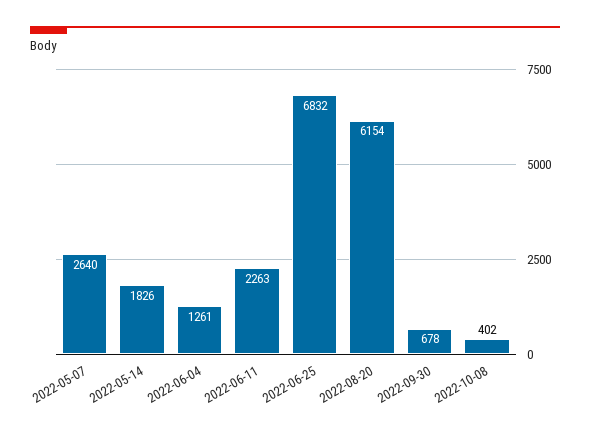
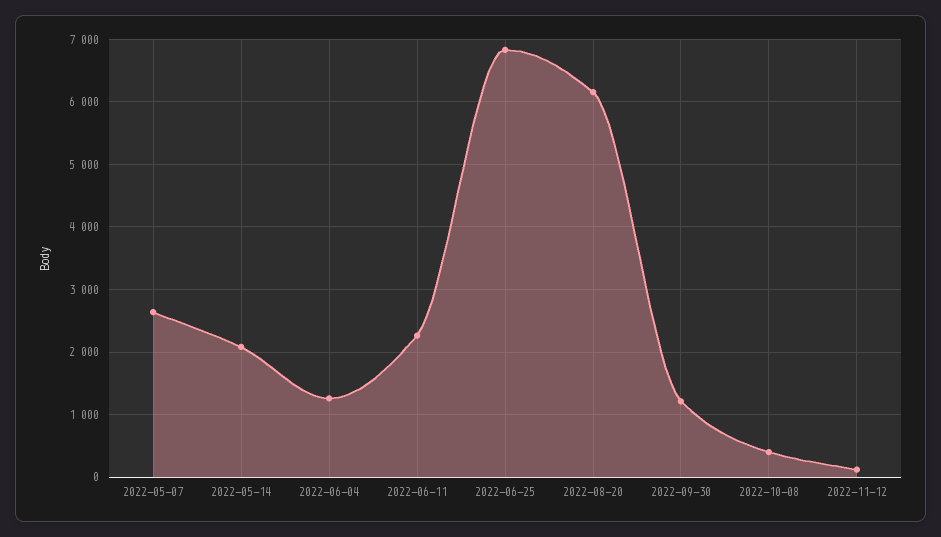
2022-05-14: 1826 -> 2100
2022-09-30: 678 -> 1200
2022-11-12: none -> 100

